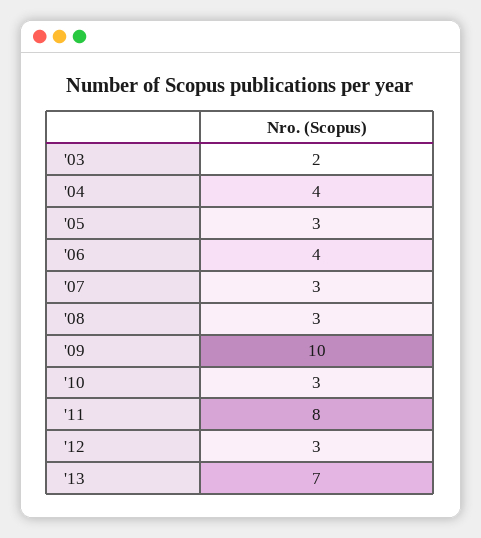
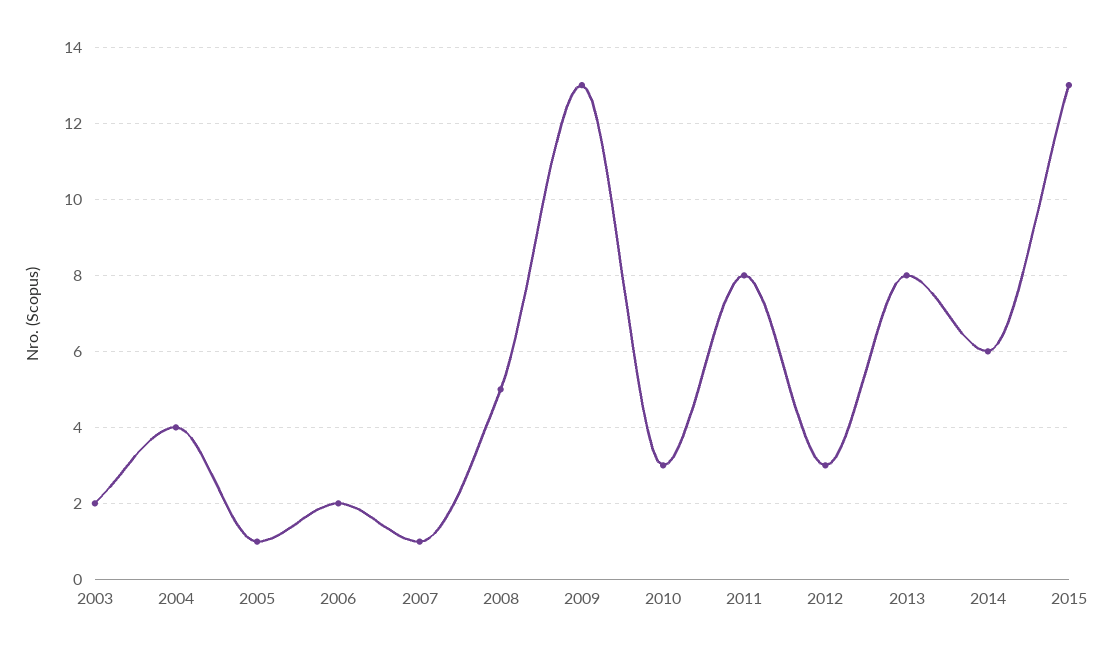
'05: 3 -> 1
'06: 4 -> 2
'07: 3 -> 1
'08: 3 -> 5
'09: 10 -> 13
'13: 7 -> 8
2014: none -> 6
2015: none -> 13

